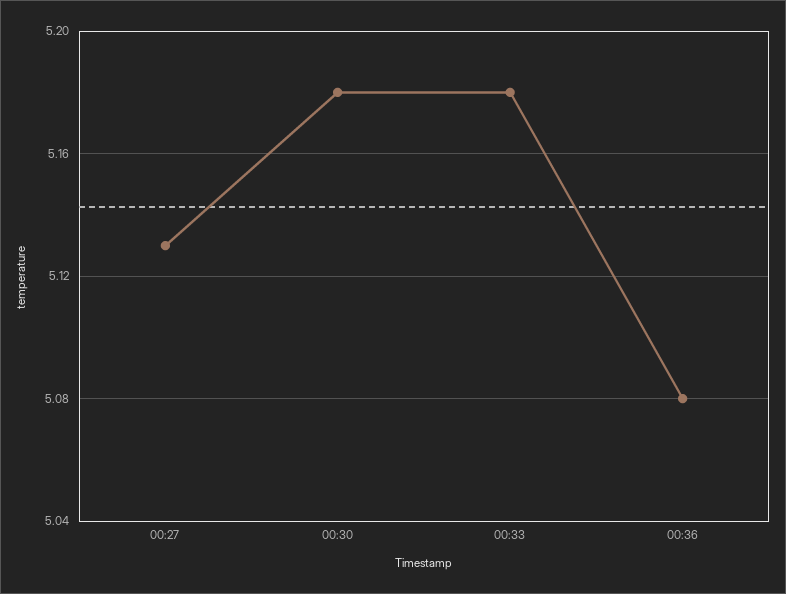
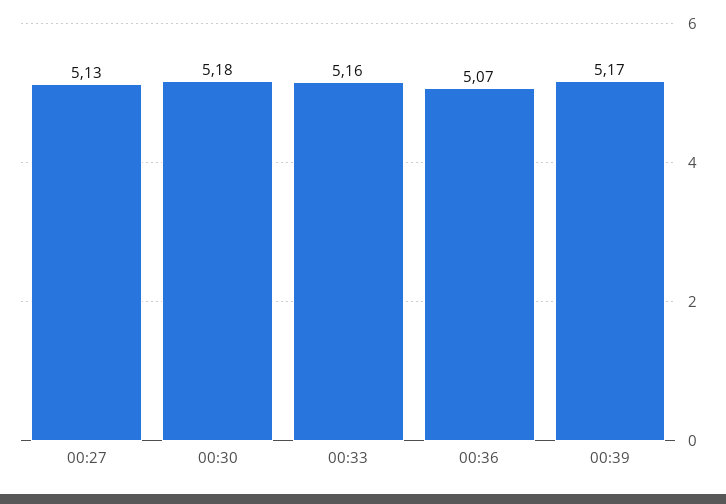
00:33: 5.18 -> 5.16
00:36: 5.08 -> 5.07
00:39: none -> 5.17

